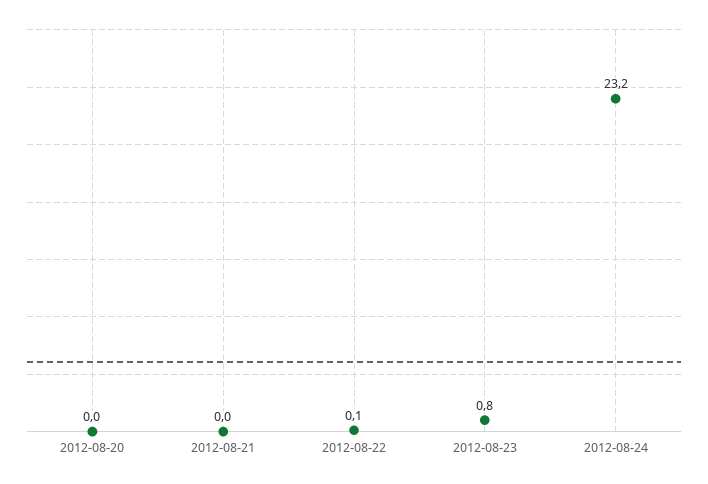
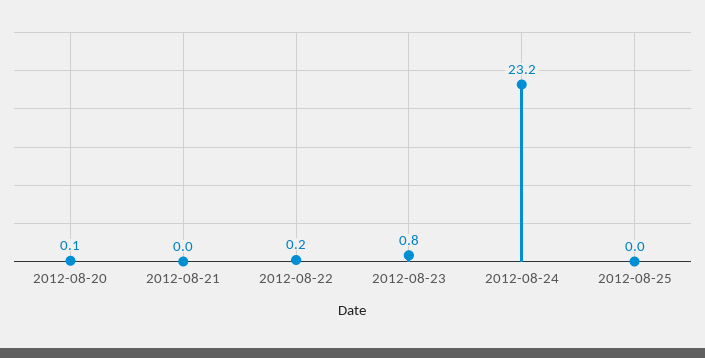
2012-08-20: 0 -> 0.1
2012-08-22: 0.1 -> 0.2
2012-08-25: none -> 0

